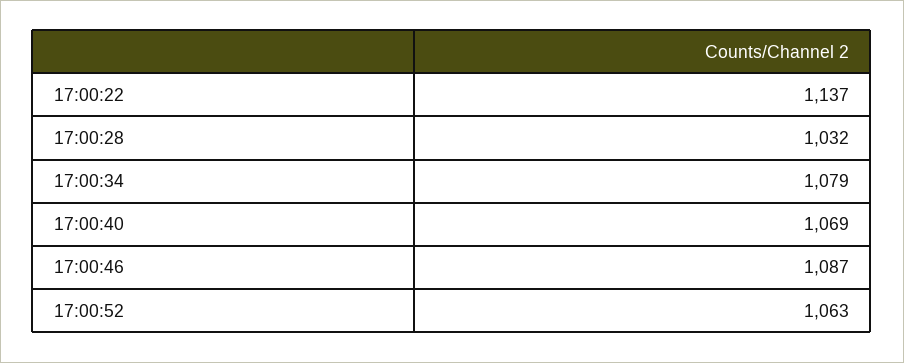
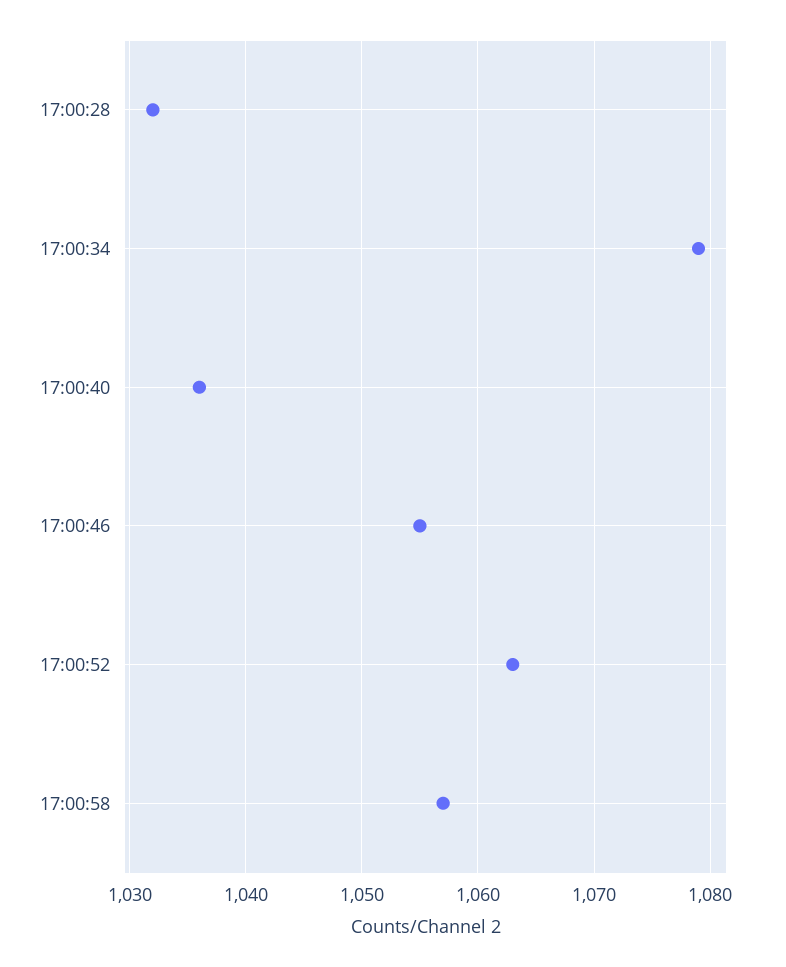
17:00:22: 1137 -> none
17:00:40: 1069 -> 1036
17:00:46: 1087 -> 1055
17:00:58: none -> 1057

